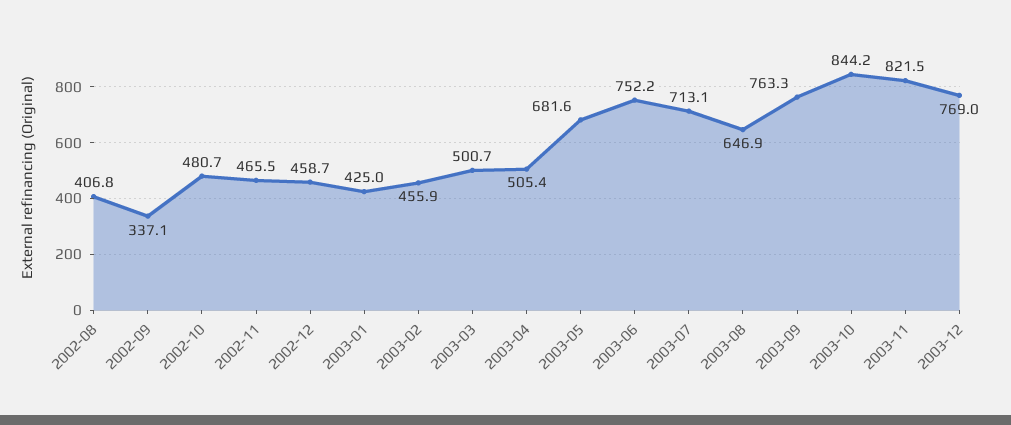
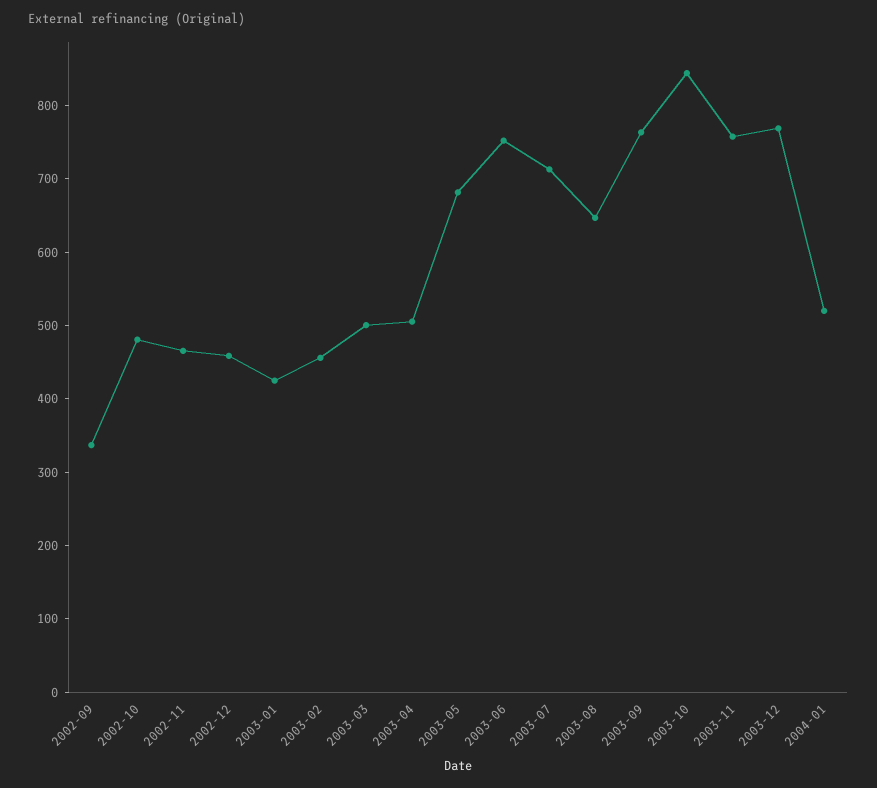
2002-08: 406.8 -> none
2003-11: 821.5 -> 760
2004-01: none -> 520

